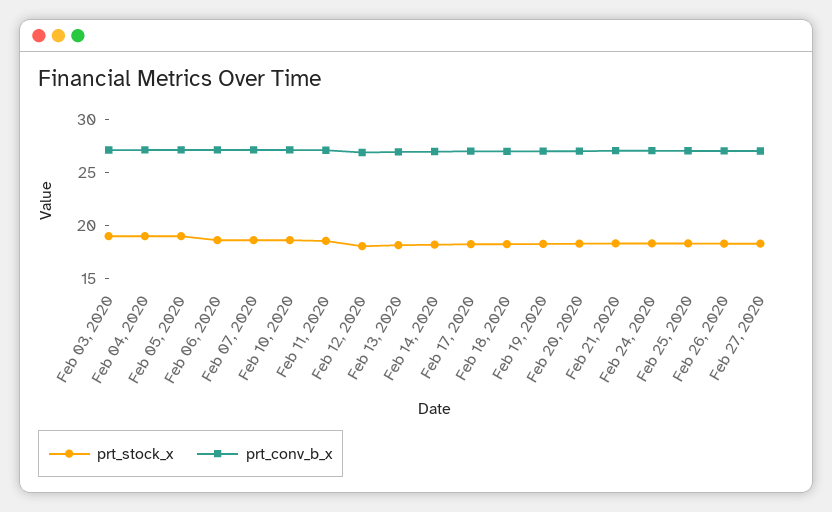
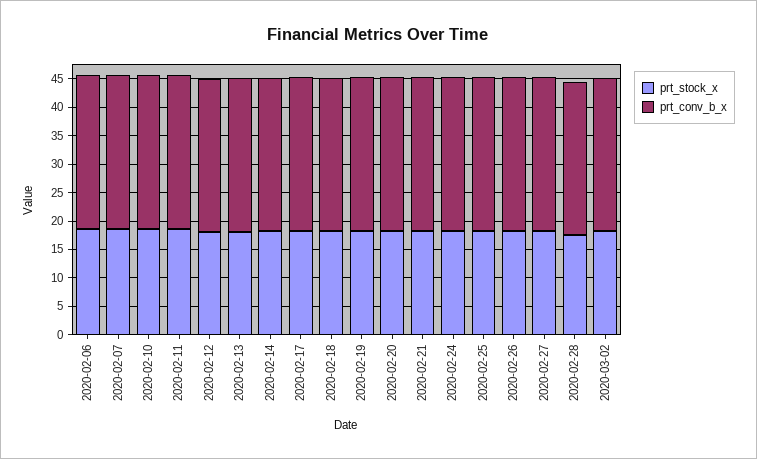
prt_stock_x, Feb 03, 2020: 19 -> none
prt_conv_b_x, Feb 03, 2020: 27 -> none
prt_stock_x, Feb 04, 2020: 19 -> none
prt_conv_b_x, Feb 04, 2020: 27 -> none
prt_stock_x, Feb 05, 2020: 19 -> none
prt_conv_b_x, Feb 05, 2020: 27 -> none
prt_stock_x, 2020-02-28: none -> 17.5
prt_conv_b_x, 2020-02-28: none -> 27.5
prt_stock_x, 2020-03-02: none -> 17.5
prt_conv_b_x, 2020-03-02: none -> 27.5

